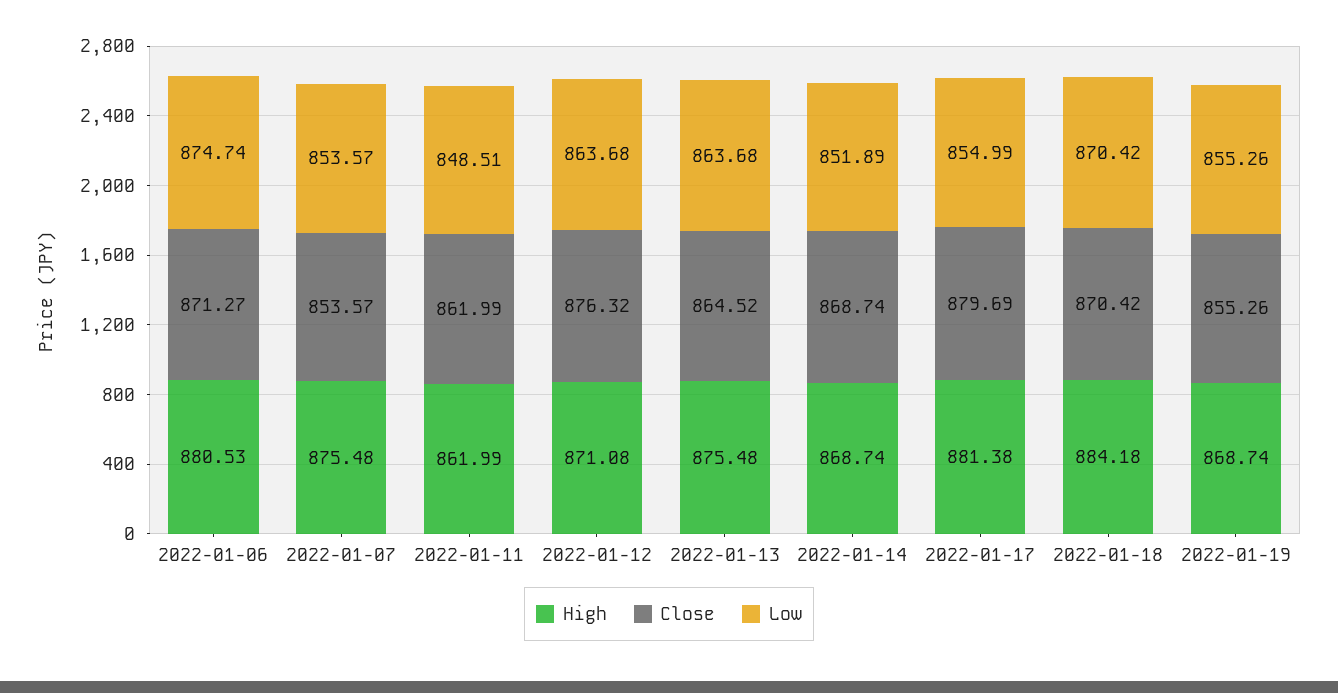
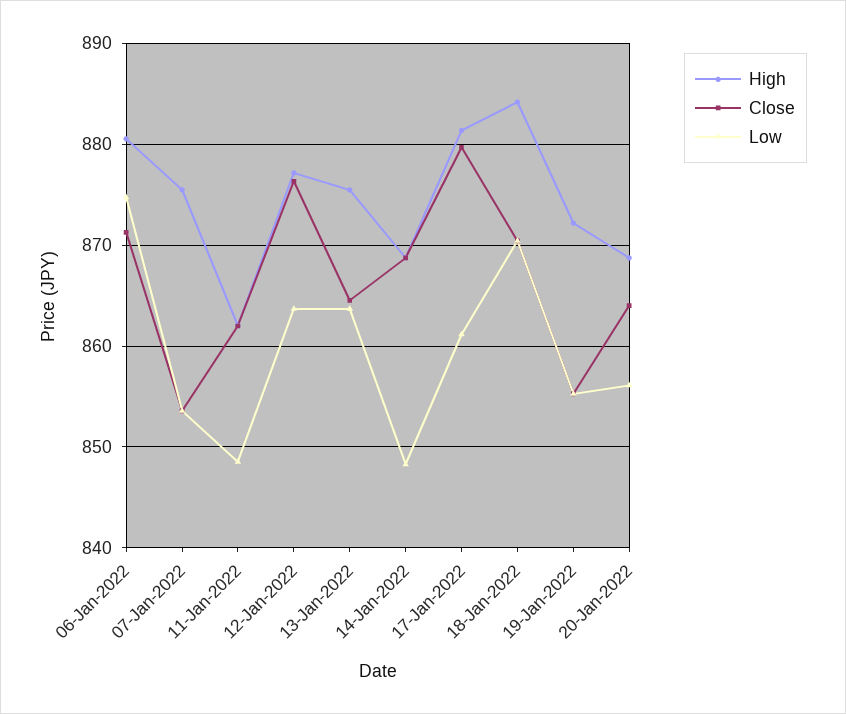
High, 2022-01-12: 871.08 -> 877
Low, 2022-01-14: 851.89 -> 848
Low, 2022-01-17: 854.99 -> 861
High, 2022-01-19: 868.74 -> 872
High, 20-Jan-2022: none -> 869
Close, 20-Jan-2022: none -> 864
Low, 20-Jan-2022: none -> 856

